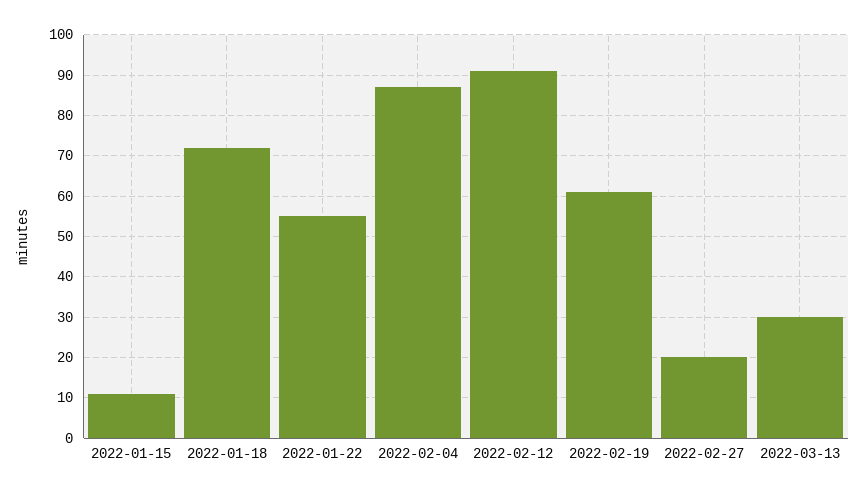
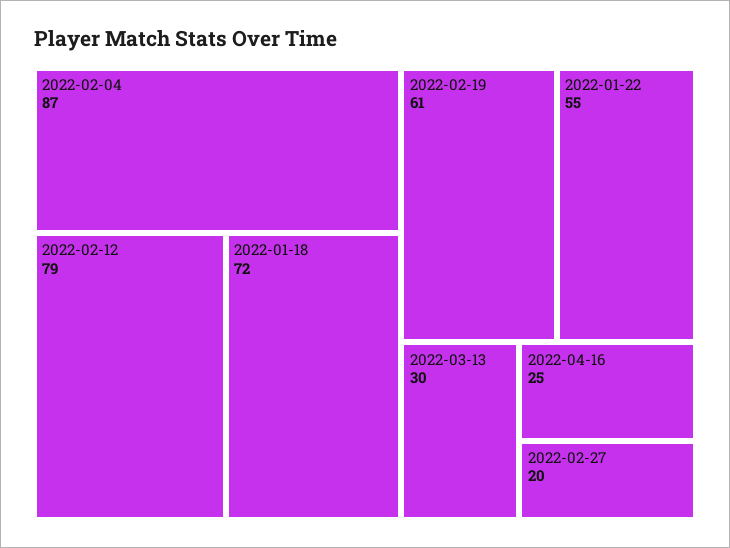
2022-01-15: 10 -> none
2022-02-12: 90 -> 79
2022-04-16: none -> 25

